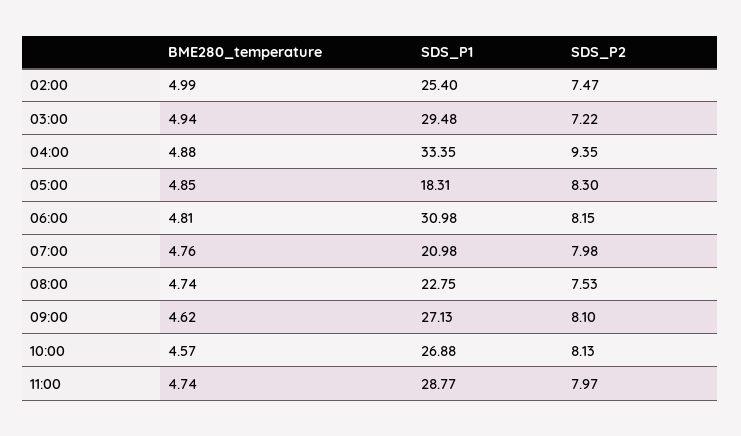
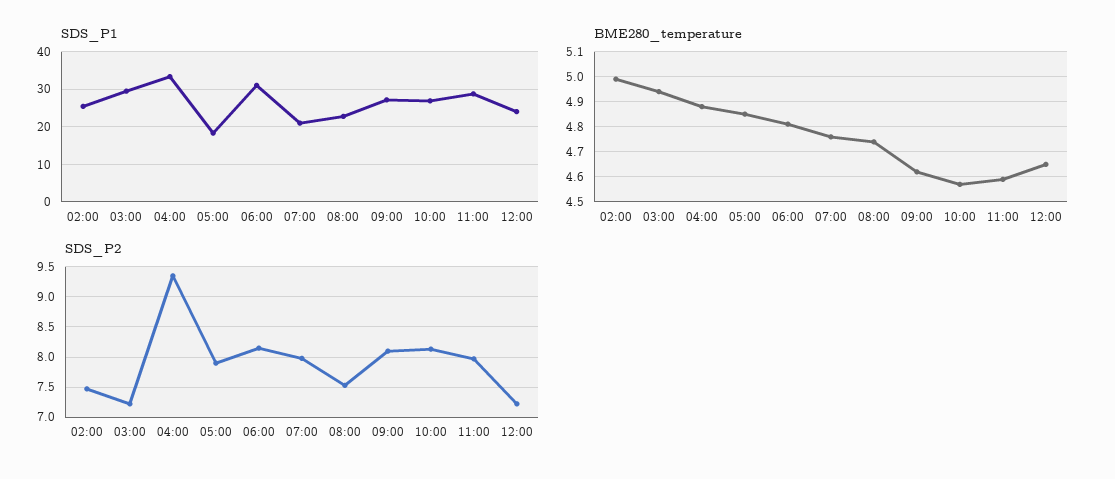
SDS_P2, 05:00: 8.3 -> 7.9
BME280_temperature, 11:00: 4.74 -> 4.6
SDS_P1, 12:00: none -> 24
BME280_temperature, 12:00: none -> 4.65
SDS_P2, 12:00: none -> 7.2

